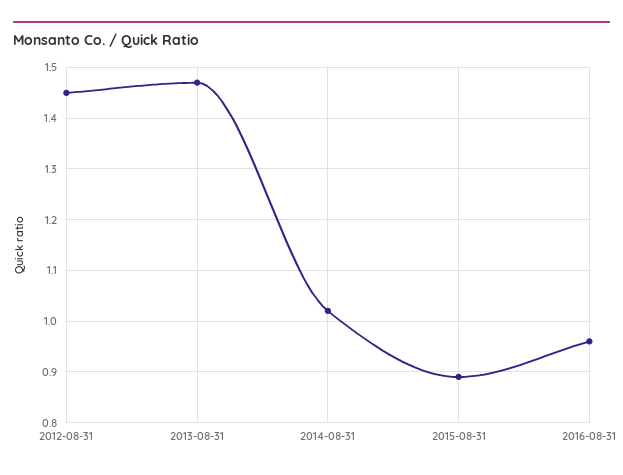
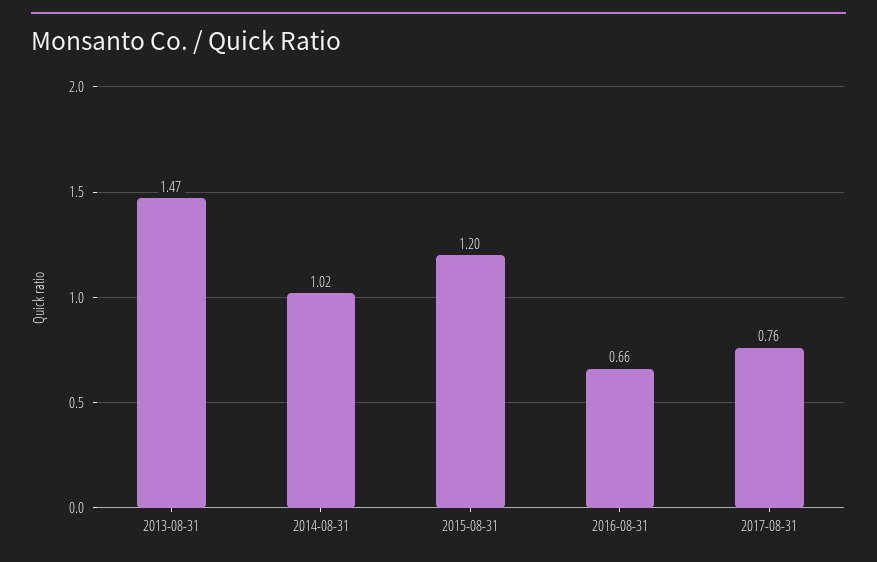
2012-08-31: 1.45 -> none
2015-08-31: 0.9 -> 1.2
2016-08-31: 0.95 -> 0.66
2017-08-31: none -> 0.76

